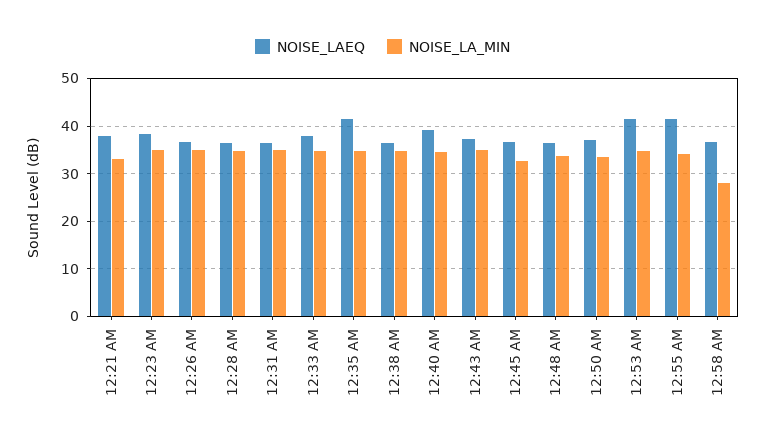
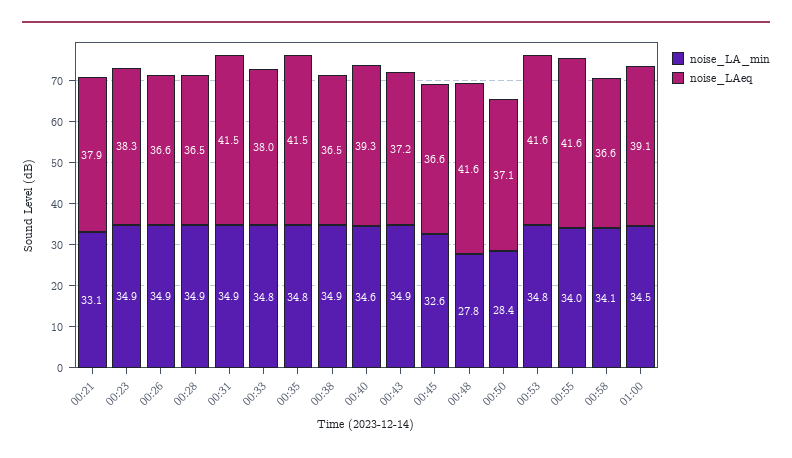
NOISE_LAEQ, 12:31 AM: 36 -> 41.5
NOISE_LAEQ, 12:48 AM: 36 -> 41.6
NOISE_LA_MIN, 12:48 AM: 34 -> 27.8
NOISE_LA_MIN, 12:50 AM: 34 -> 28.4
NOISE_LA_MIN, 12:58 AM: 28 -> 34.1
NOISE_LA_MIN, 01:00: none -> 34.5
NOISE_LAEQ, 01:00: none -> 39.1

